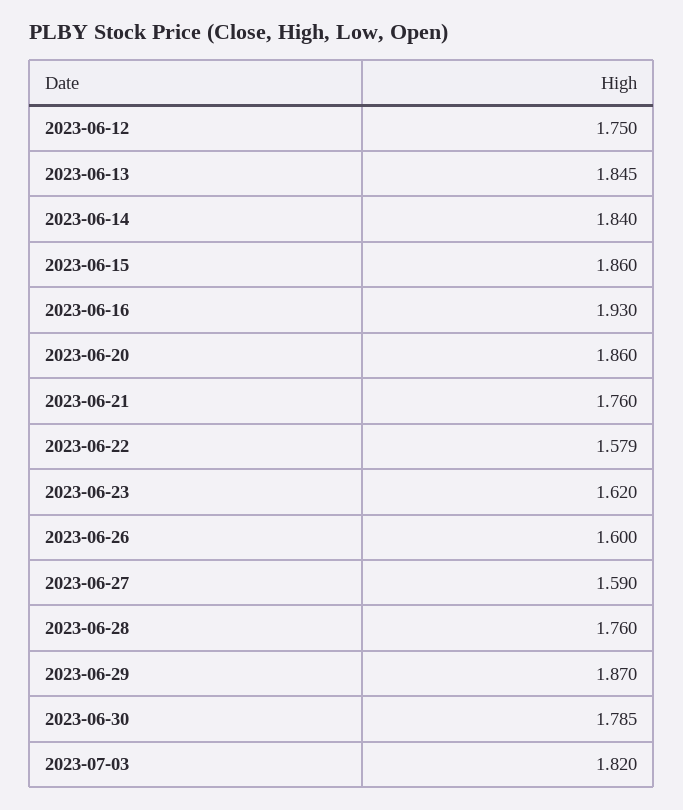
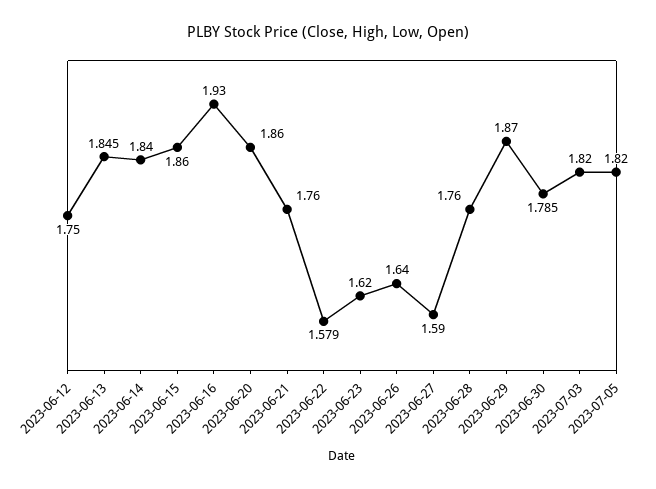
2023-06-26: 1.6 -> 1.64
2023-07-05: none -> 1.82

